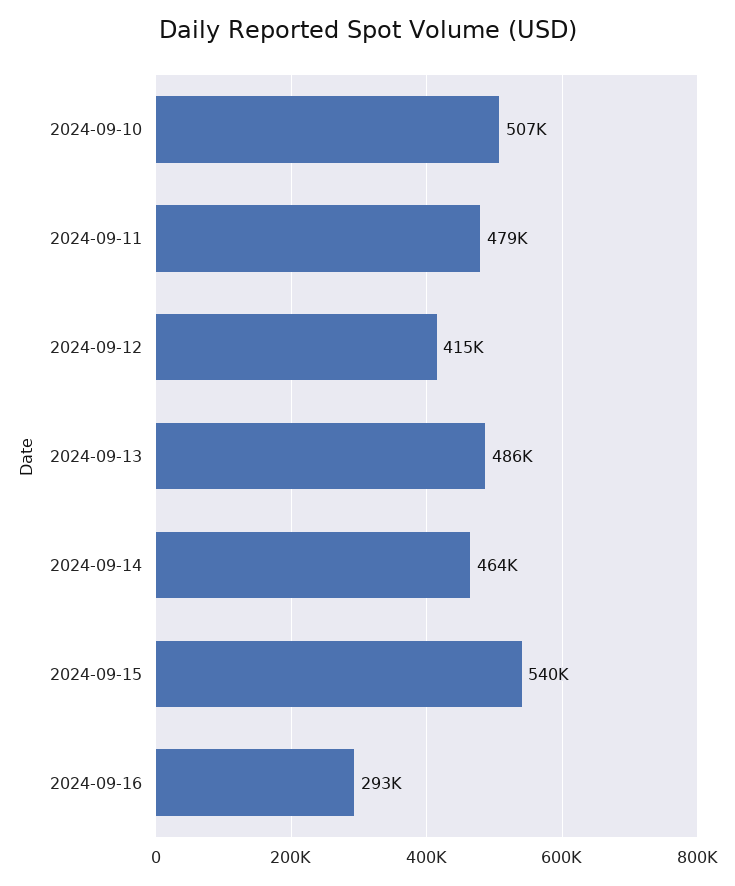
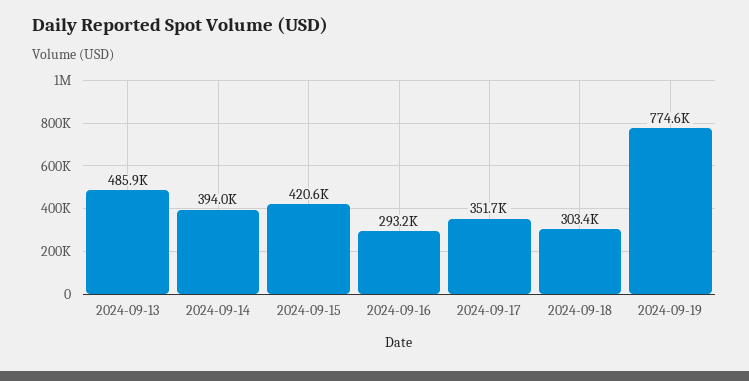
2024-09-10: 507000 -> none
2024-09-11: 479000 -> none
2024-09-12: 415000 -> none
2024-09-14: 464000 -> 394000
2024-09-15: 540000 -> 420600
2024-09-17: none -> 351700
2024-09-18: none -> 303400
2024-09-19: none -> 774600

